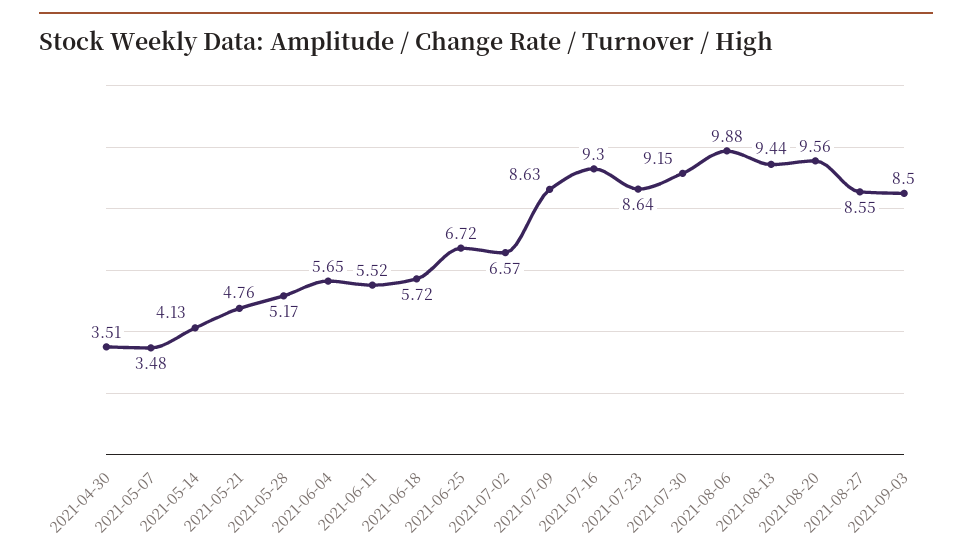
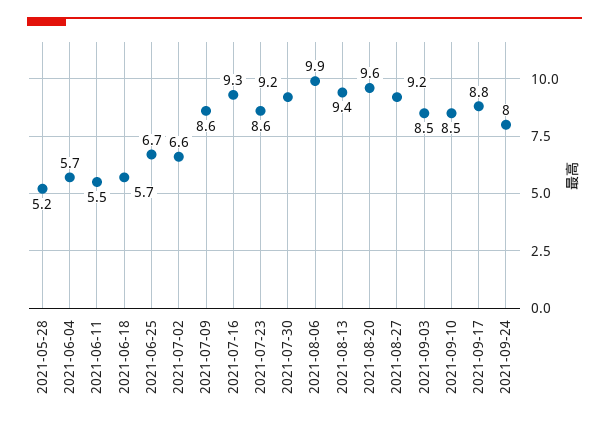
2021-04-30: 3.51 -> none
2021-05-07: 3.48 -> none
2021-05-14: 4.13 -> none
2021-05-21: 4.76 -> none
2021-08-27: 8.55 -> 9.2
2021-09-10: none -> 8.5
2021-09-17: none -> 8.8
2021-09-24: none -> 8

